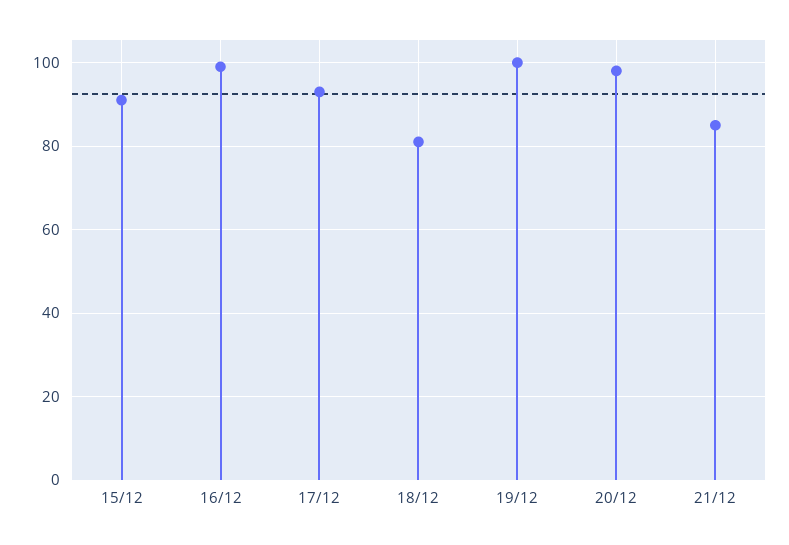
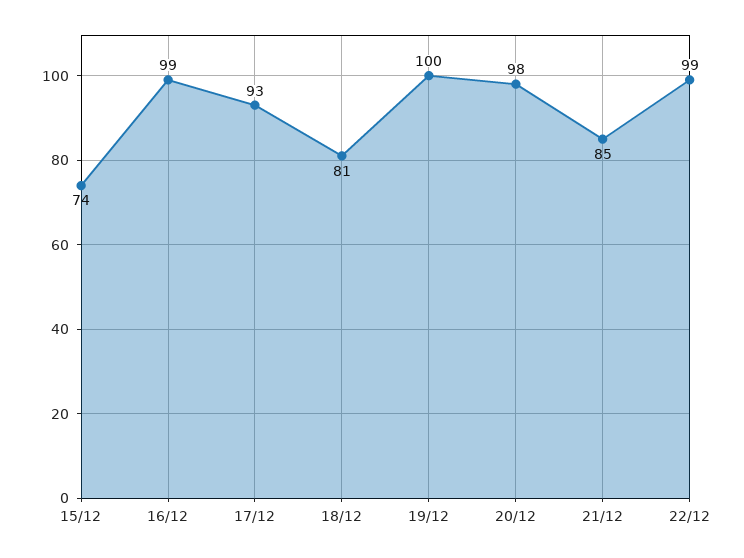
15/12: 90 -> 74
22/12: none -> 99

